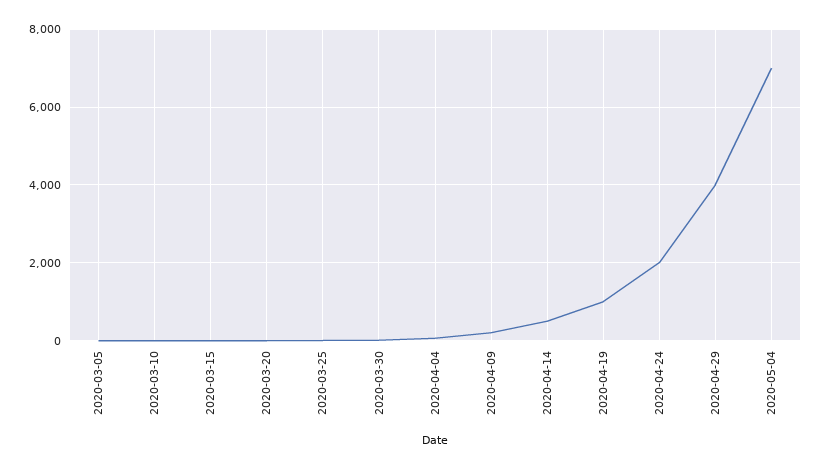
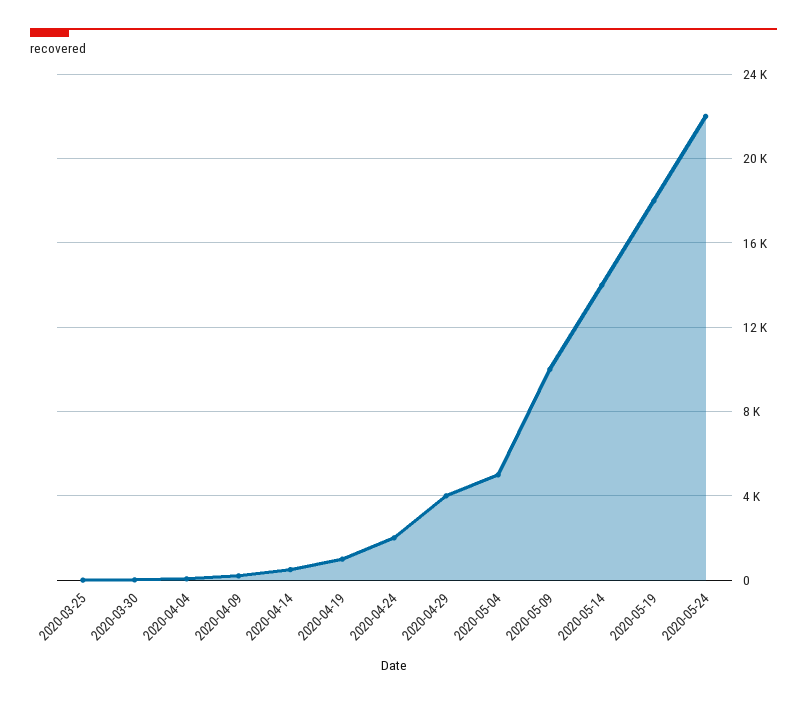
2020-03-05: 0 -> none
2020-03-10: 0 -> none
2020-03-15: 0 -> none
2020-03-20: 0 -> none
2020-05-04: 7000 -> 5000
2020-05-09: none -> 10000
2020-05-14: none -> 14000
2020-05-19: none -> 18000
2020-05-24: none -> 22000

